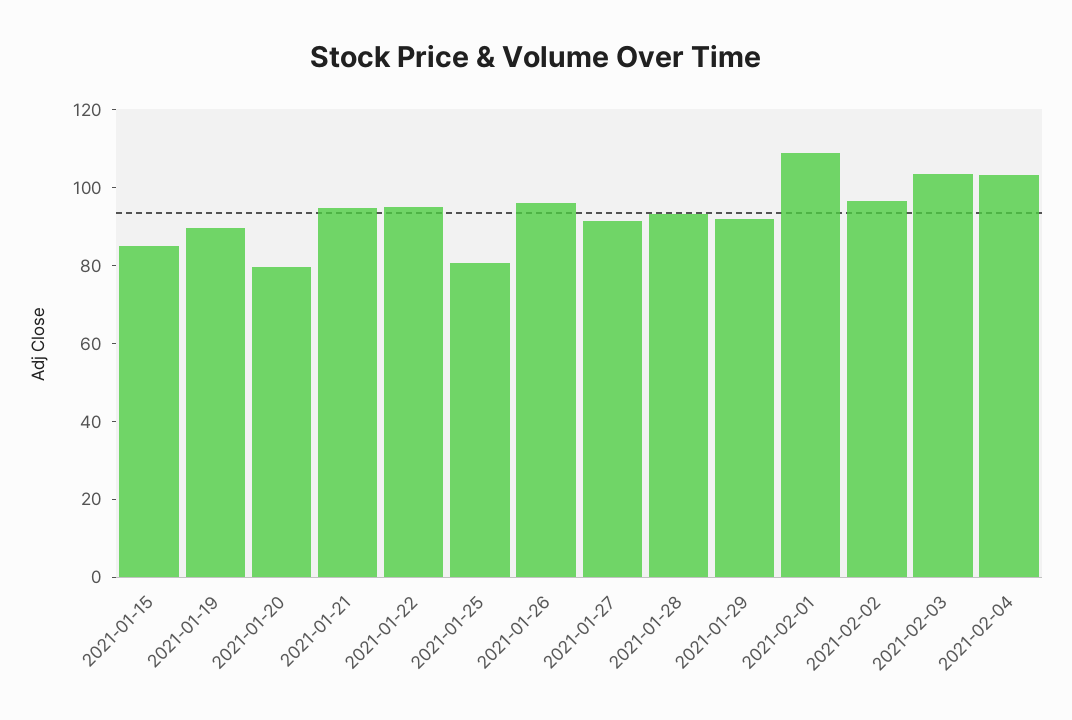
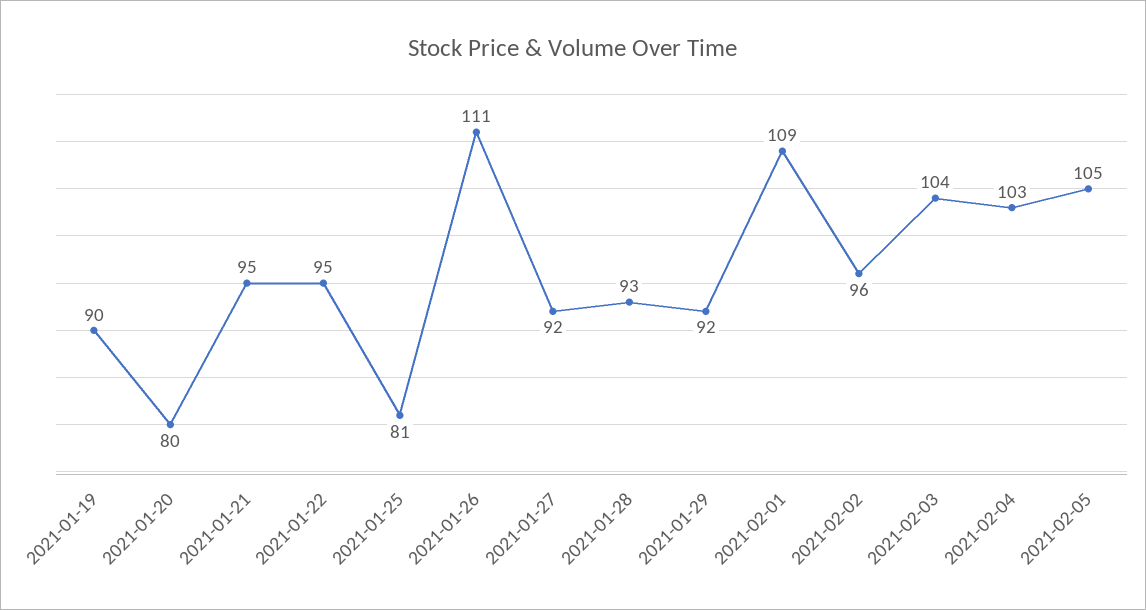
2021-01-15: 85 -> none
2021-01-26: 95 -> 111
2021-02-05: none -> 105

